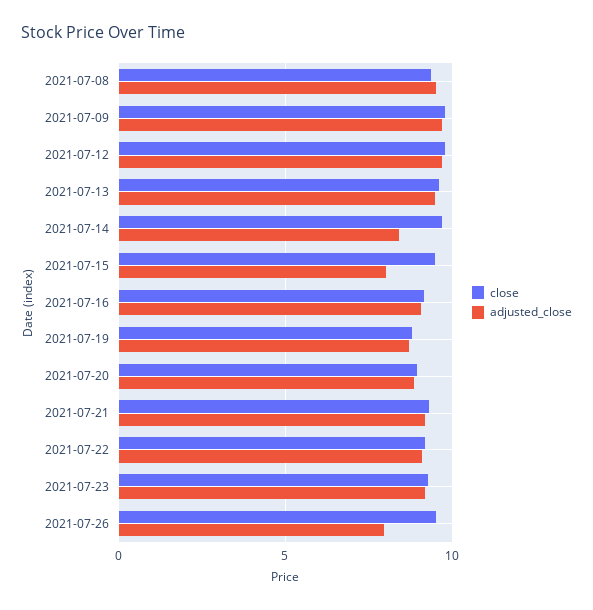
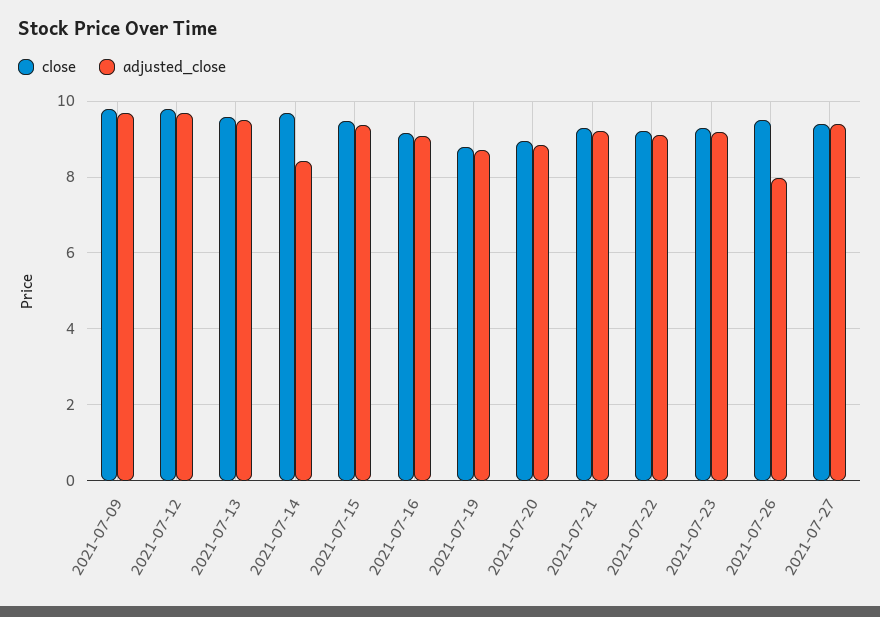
close, 2021-07-08: 9.5 -> none
adjusted_close, 2021-07-08: 9.5 -> none
adjusted_close, 2021-07-15: 8 -> 9.4
close, 2021-07-27: none -> 9.4
adjusted_close, 2021-07-27: none -> 9.4

